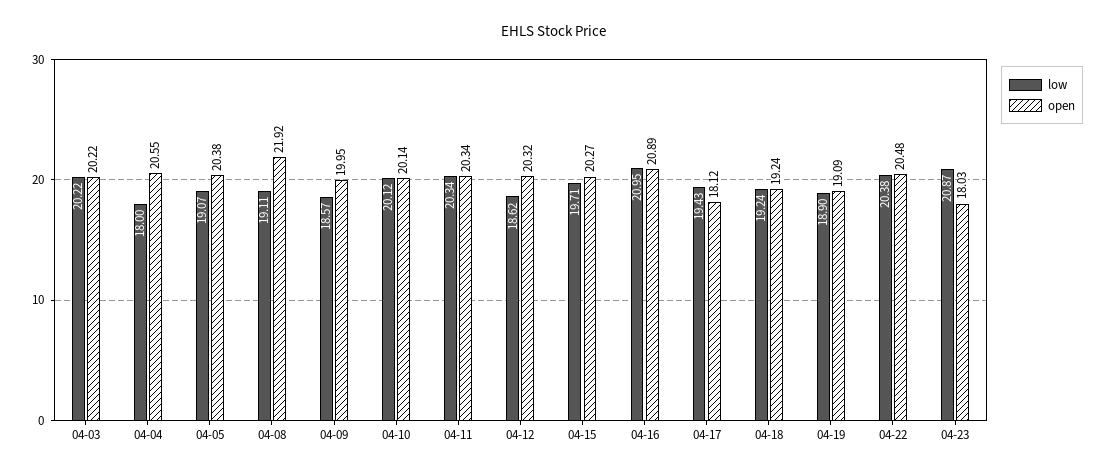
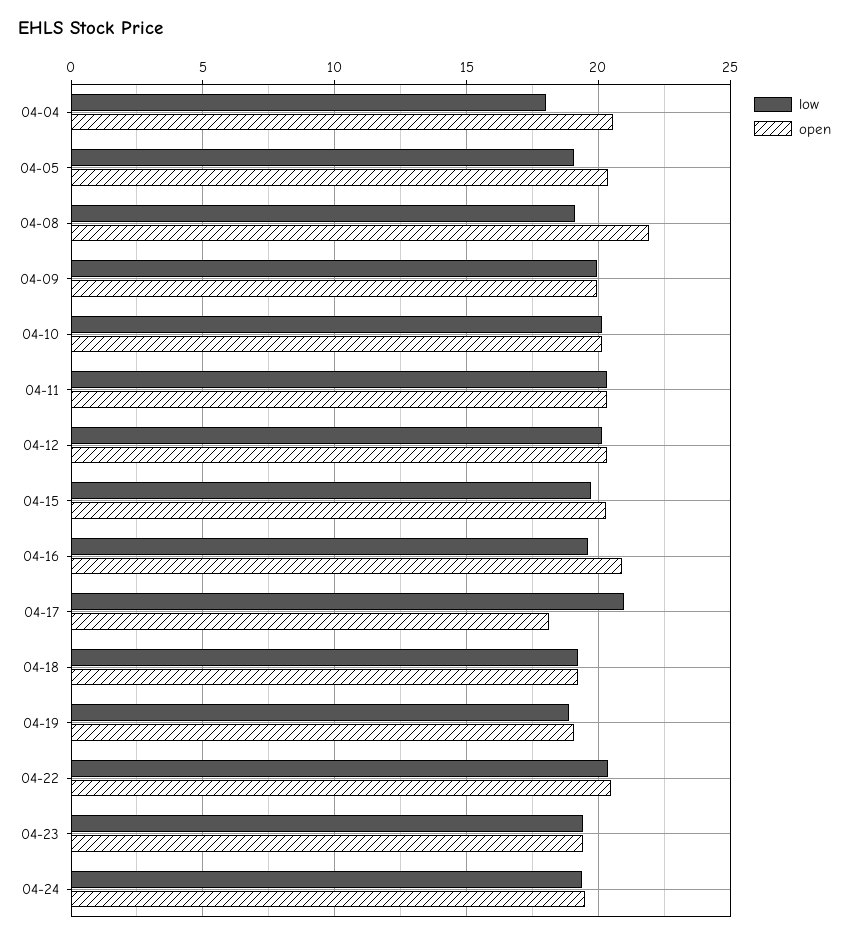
low, 04-03: 20.22 -> none
open, 04-03: 20.22 -> none
low, 04-09: 18.57 -> 20
low, 04-12: 18.62 -> 20
low, 04-16: 20.95 -> 19.5
low, 04-17: 19.43 -> 21
low, 04-23: 20.87 -> 19.5
open, 04-23: 18.03 -> 19.5
low, 04-24: none -> 19.5
open, 04-24: none -> 19.5

